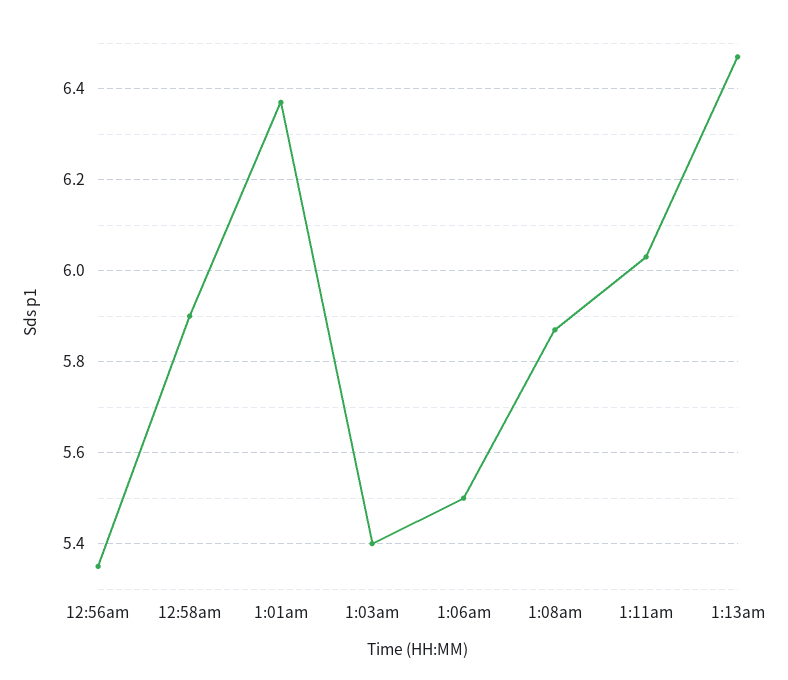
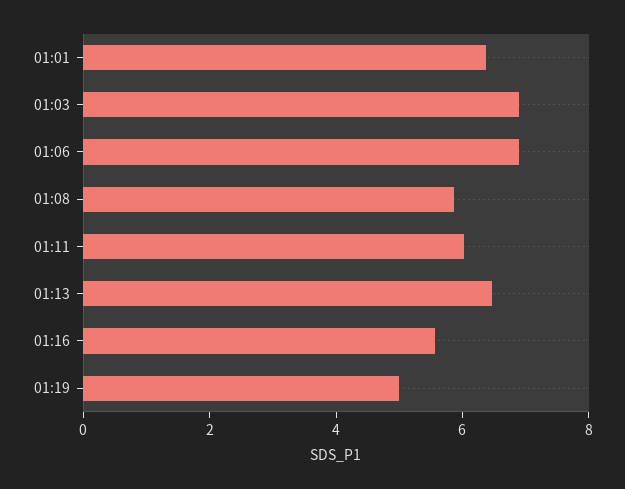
12:56am: 5.35 -> none
12:58am: 5.9 -> none
1:03am: 5.4 -> 7
1:06am: 5.5 -> 7
01:16: none -> 5.5
01:19: none -> 5

